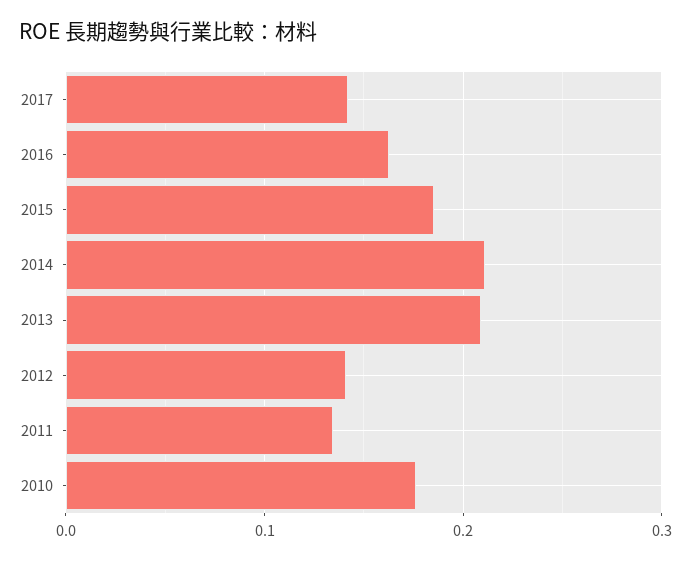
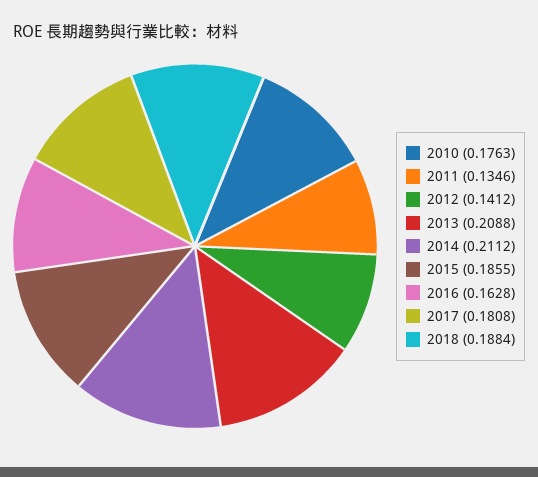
2017: 0.14 -> 0.1808
2018: none -> 0.1884

